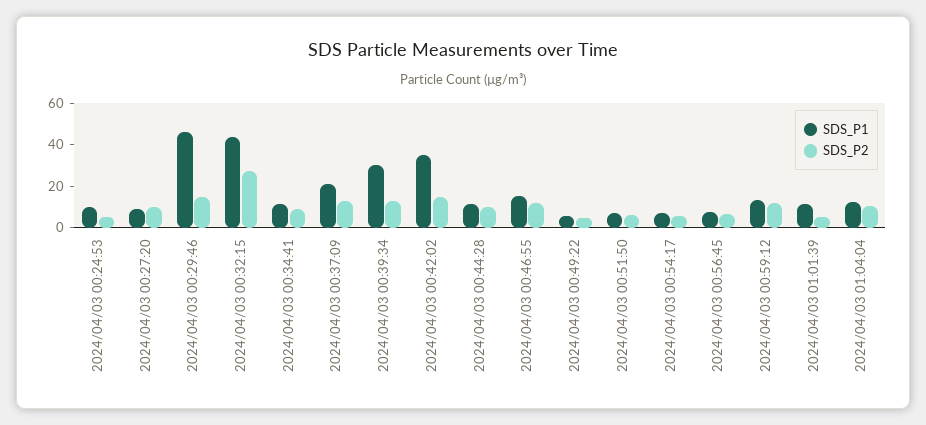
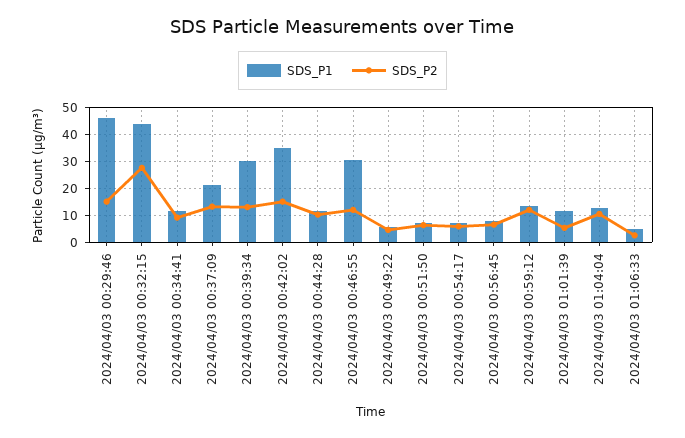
SDS_P1, 2024/04/03 00:24:53: 10 -> none
SDS_P2, 2024/04/03 00:24:53: 5 -> none
SDS_P1, 2024/04/03 00:27:20: 10 -> none
SDS_P2, 2024/04/03 00:27:20: 10 -> none
SDS_P1, 2024/04/03 00:46:55: 15 -> 30
SDS_P1, 2024/04/03 01:06:33: none -> 5
SDS_P2, 2024/04/03 01:06:33: none -> 2.5

